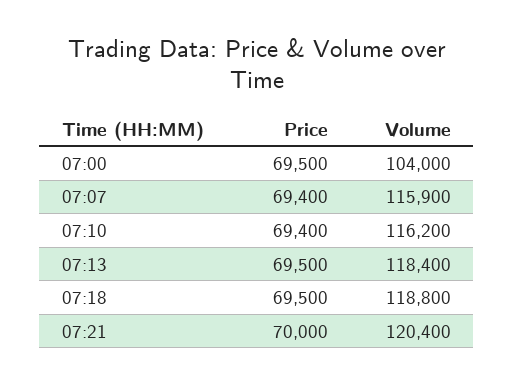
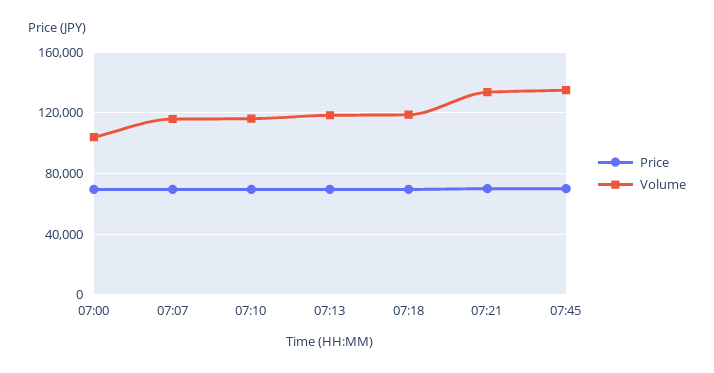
Volume, 07:21: 120400 -> 135000
Price, 07:45: none -> 70000
Volume, 07:45: none -> 135000

